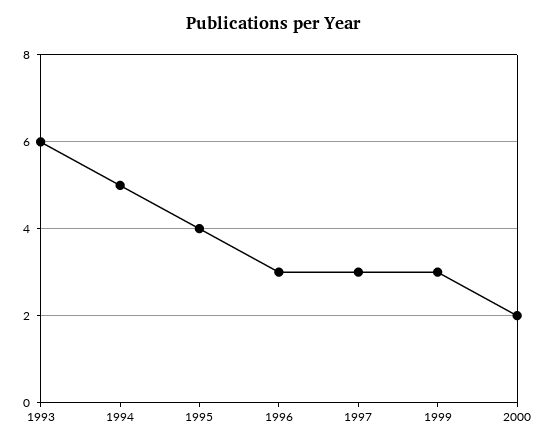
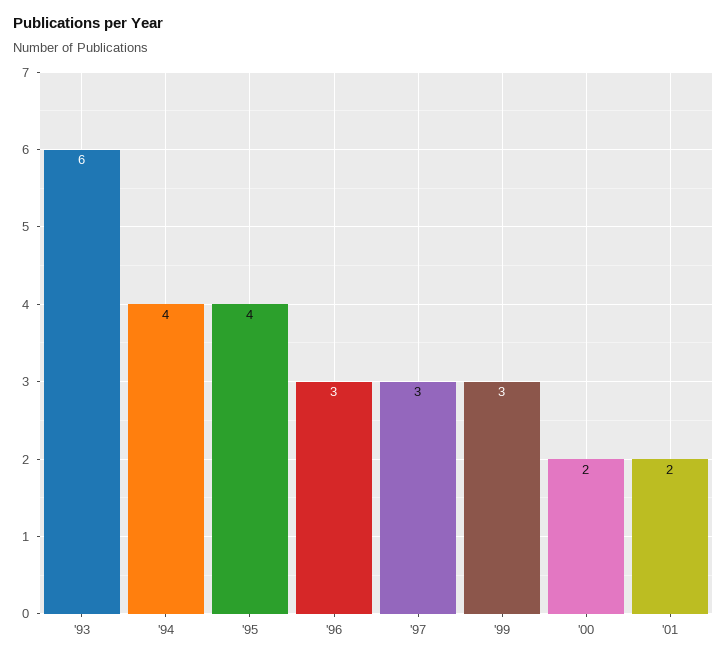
1994: 5 -> 4
'01: none -> 2

